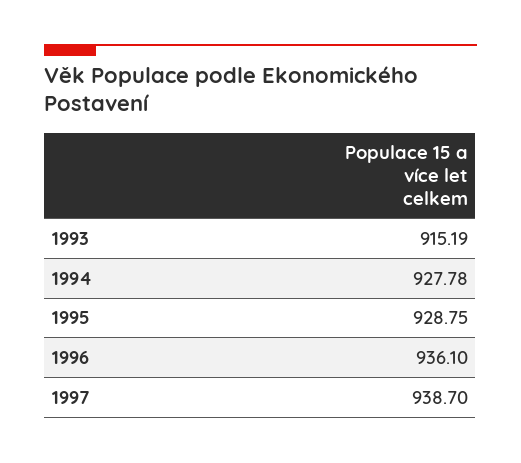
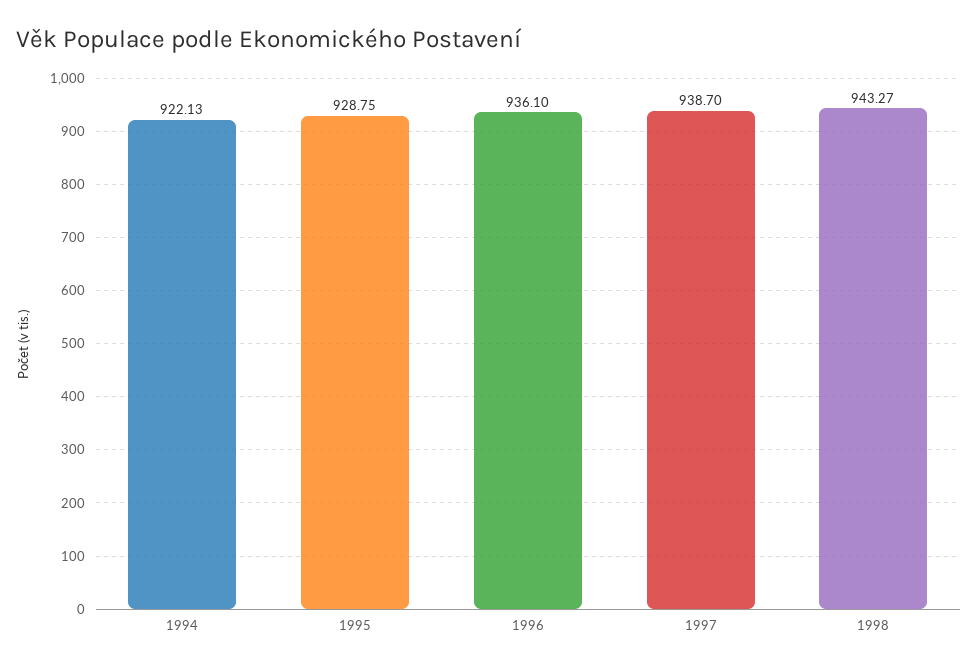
1993: 915.19 -> none
1994: 927.78 -> 922.13
1998: none -> 943.27

